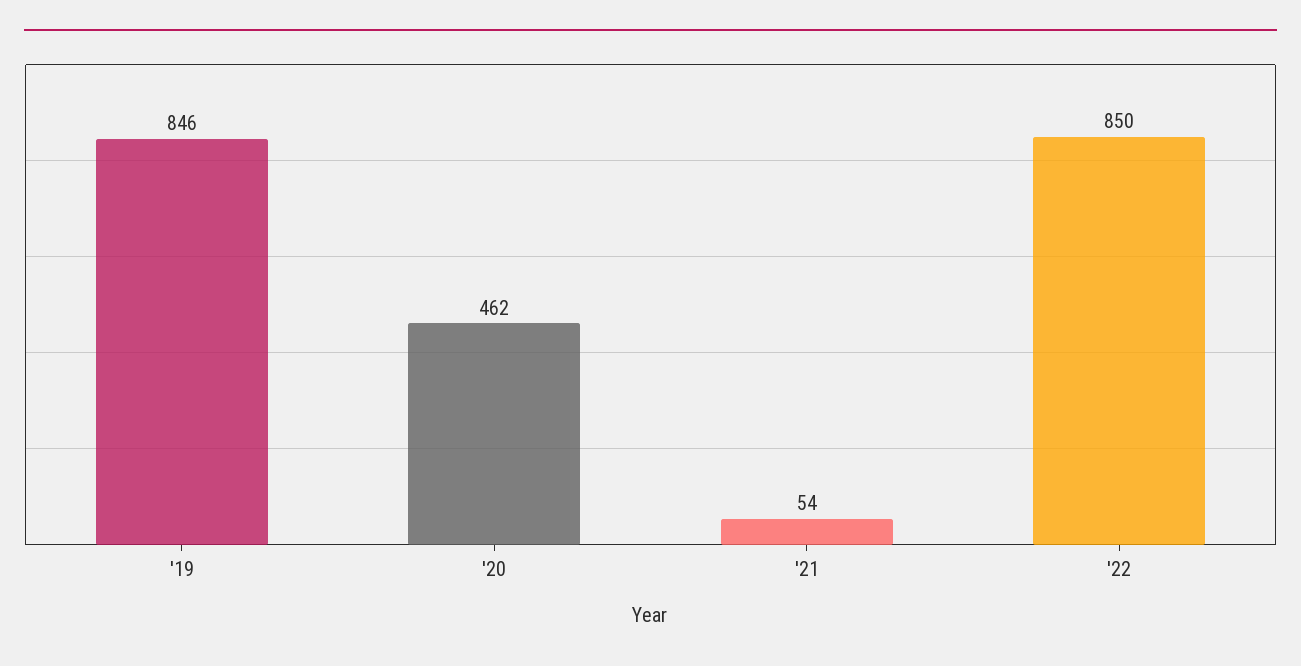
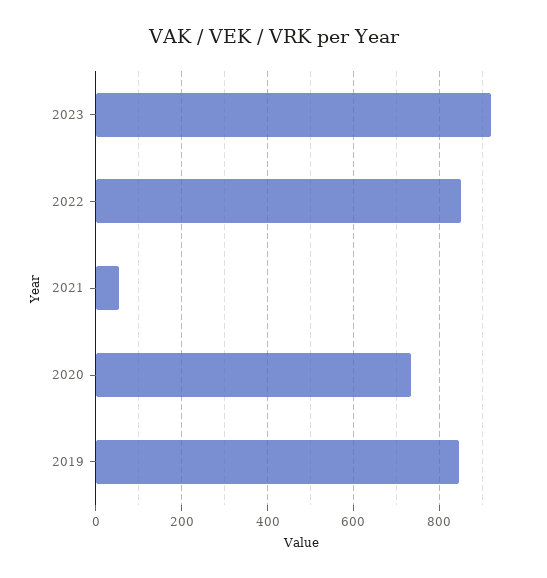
'20: 462 -> 740
2023: none -> 920

